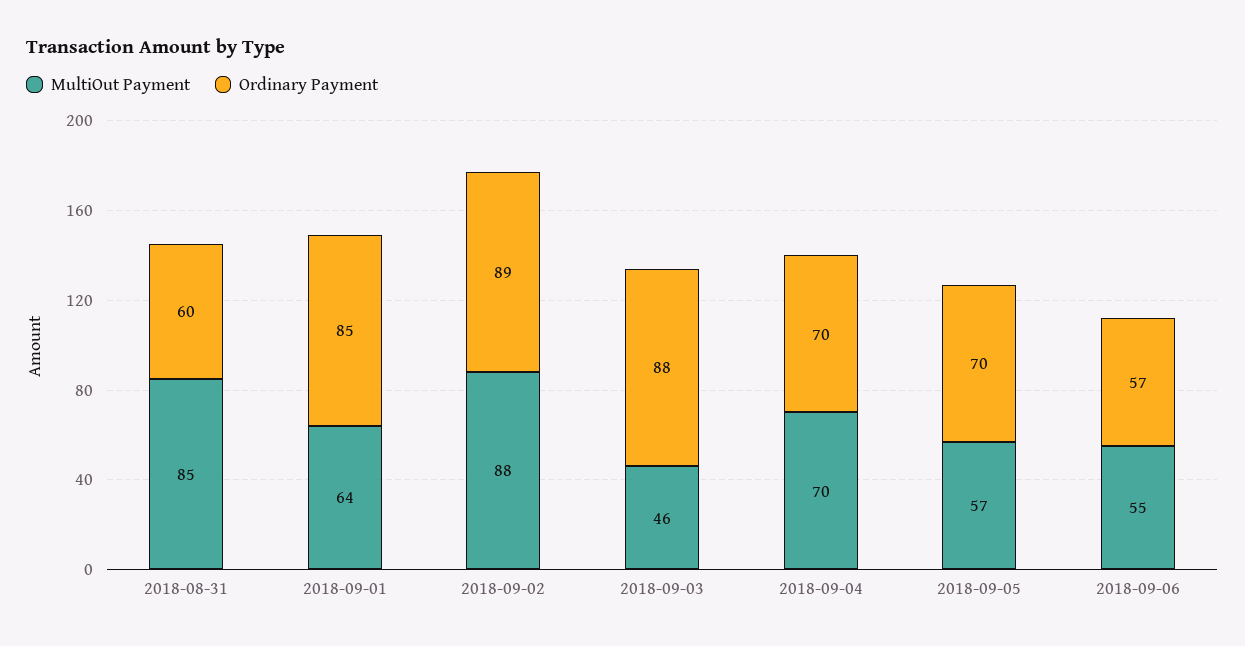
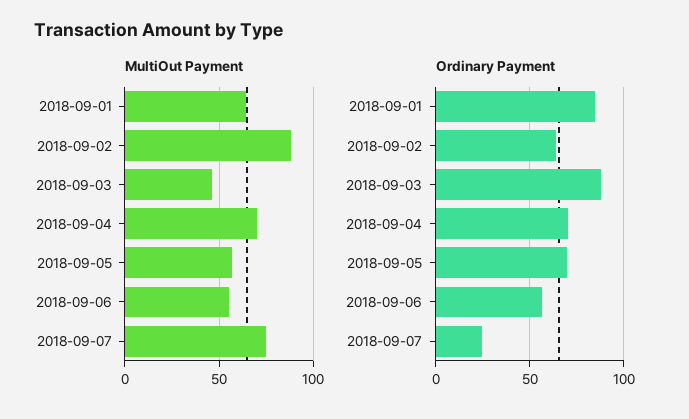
MultiOut Payment, 2018-08-31: 85 -> none
Ordinary Payment, 2018-08-31: 60 -> none
Ordinary Payment, 2018-09-02: 89 -> 65
MultiOut Payment, 2018-09-07: none -> 75
Ordinary Payment, 2018-09-07: none -> 25

